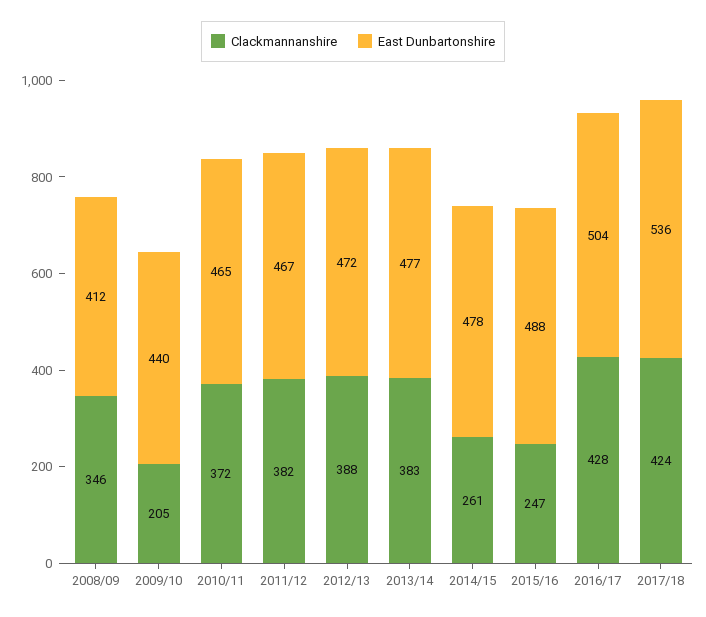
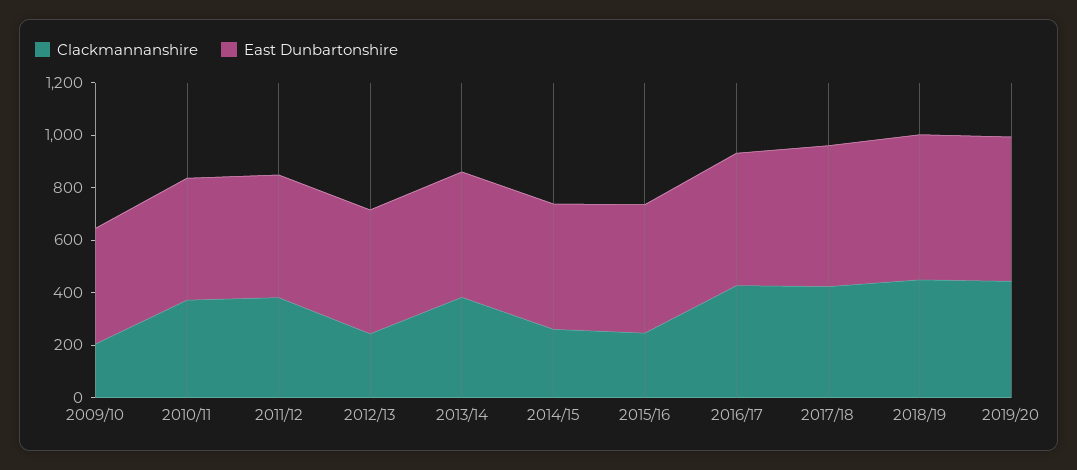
Clackmannanshire, 2008/09: 346 -> none
East Dunbartonshire, 2008/09: 412 -> none
Clackmannanshire, 2012/13: 388 -> 250
Clackmannanshire, 2018/19: none -> 450
East Dunbartonshire, 2018/19: none -> 550
Clackmannanshire, 2019/20: none -> 450
East Dunbartonshire, 2019/20: none -> 550

